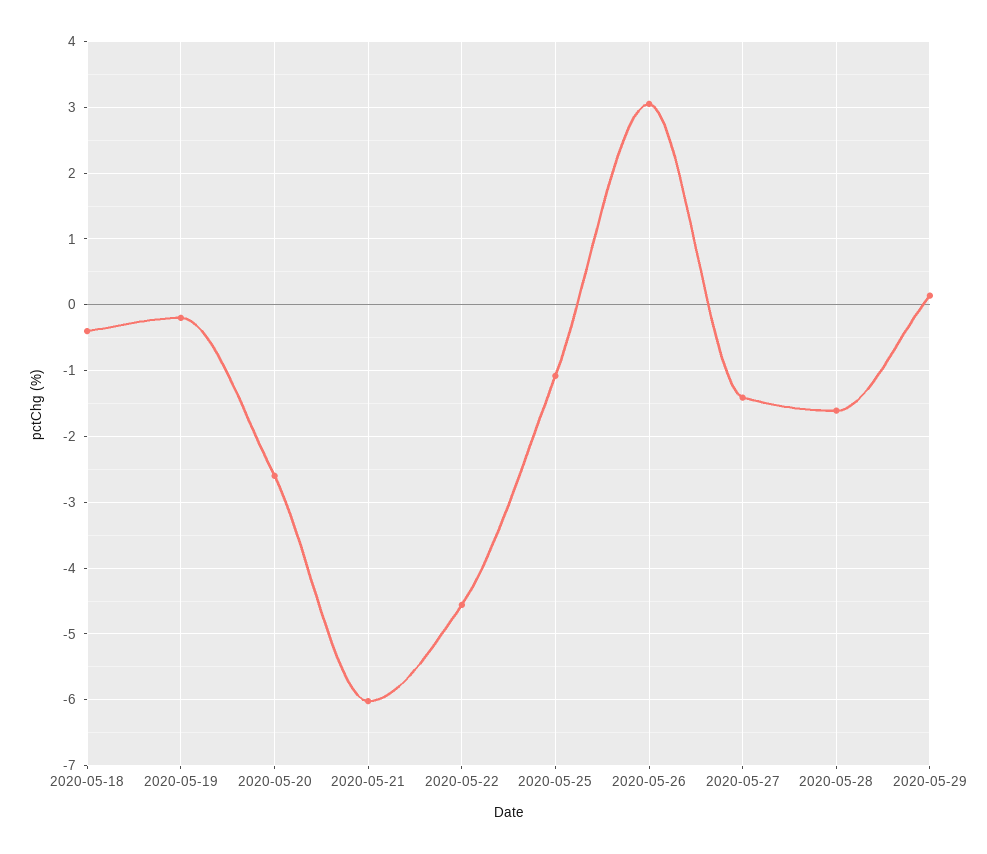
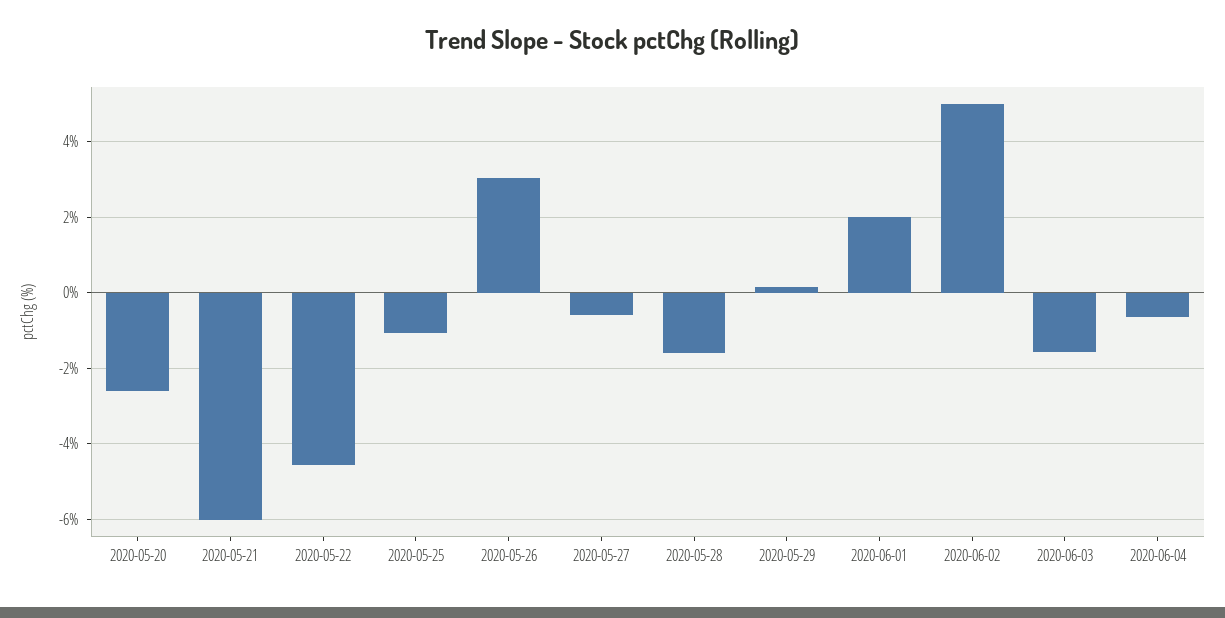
2020-05-18: -0.4 -> none
2020-05-19: -0.2 -> none
2020-05-27: -1.4 -> -0.6
2020-06-01: none -> 2
2020-06-02: none -> 5
2020-06-03: none -> -1.6
2020-06-04: none -> -0.6

